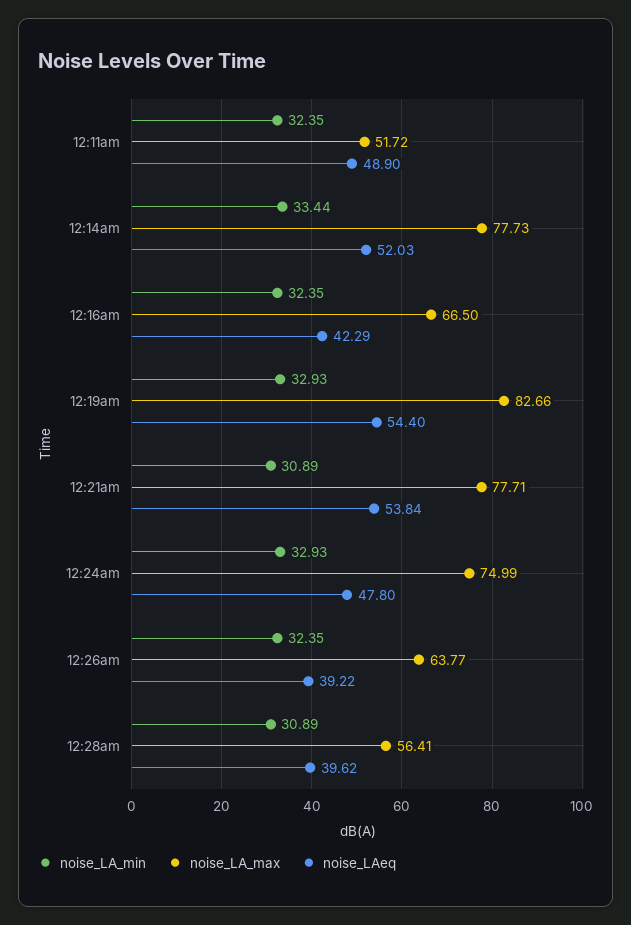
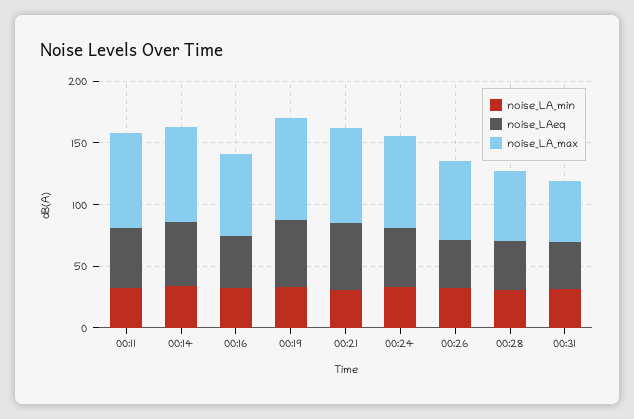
noise_LA_max, 12:11am: 51.72 -> 80
noise_LA_min, 00:31: none -> 30
noise_LAeq, 00:31: none -> 40
noise_LA_max, 00:31: none -> 50

